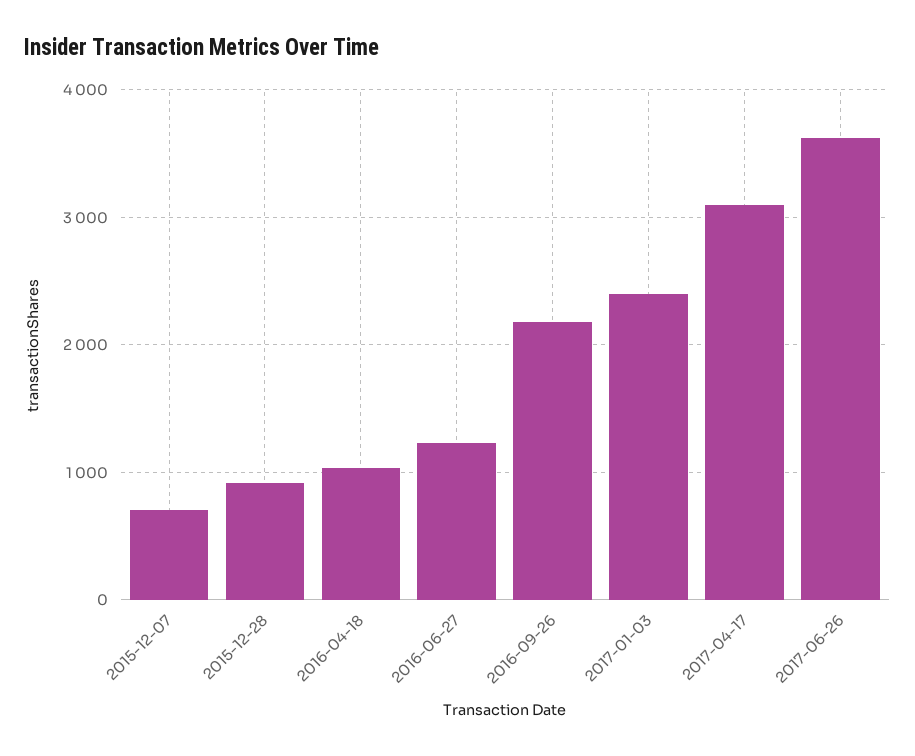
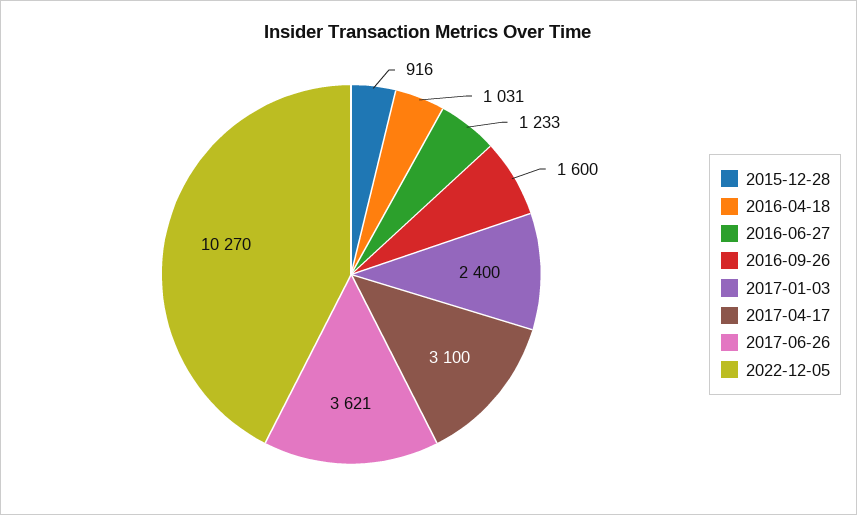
2015-12-07: 700 -> none
2016-09-26: 2200 -> 1600
2022-12-05: none -> 10270

